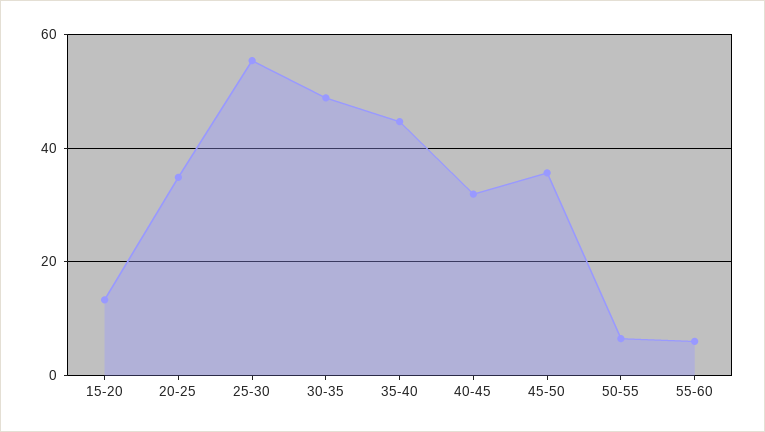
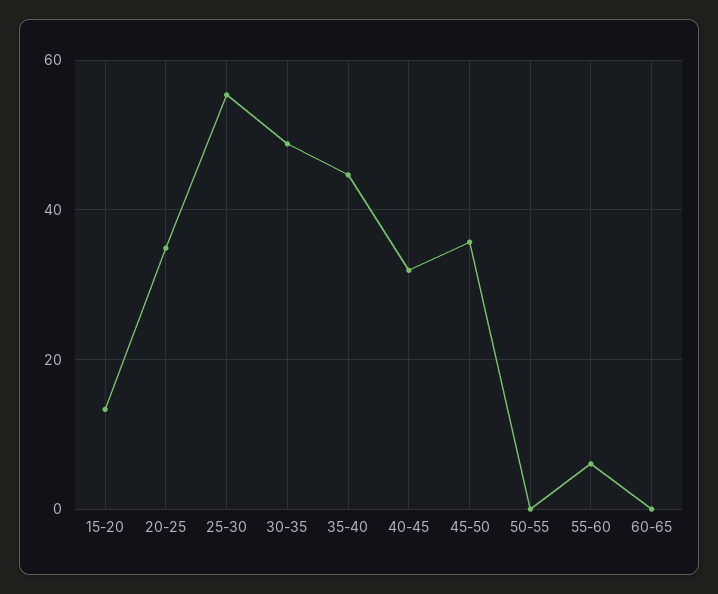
50-55: 6 -> 0
60-65: none -> 0

